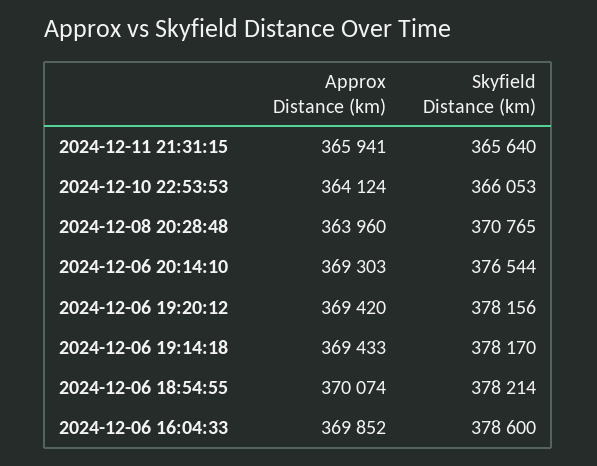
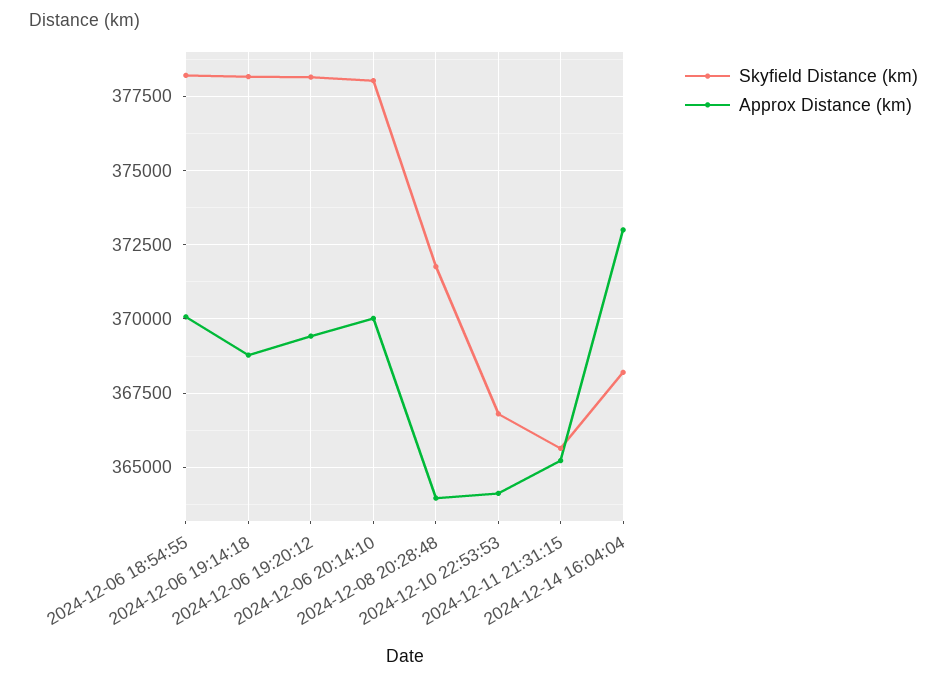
Approx Distance (km), 2024-12-11 21:31:15: 365941 -> 365250
Skyfield Distance (km), 2024-12-10 22:53:53: 366053 -> 366750
Skyfield Distance (km), 2024-12-08 20:28:48: 370765 -> 371750
Approx Distance (km), 2024-12-06 20:14:10: 369303 -> 370000
Skyfield Distance (km), 2024-12-06 20:14:10: 376544 -> 378000
Approx Distance (km), 2024-12-06 19:14:18: 369433 -> 368750
Approx Distance (km), 2024-12-06 16:04:33: 369852 -> none
Skyfield Distance (km), 2024-12-06 16:04:33: 378600 -> none
Skyfield Distance (km), 2024-12-14 16:04:04: none -> 368250
Approx Distance (km), 2024-12-14 16:04:04: none -> 373000

